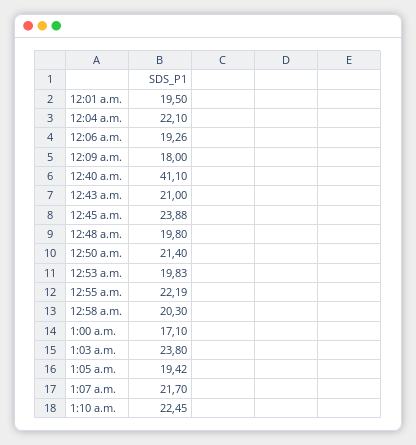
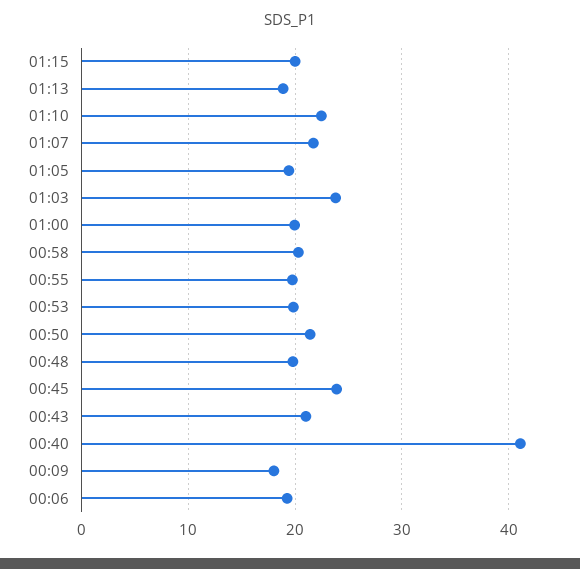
12:01 a.m.: 19.5 -> none
12:04 a.m.: 22.1 -> none
12:55 a.m.: 22.19 -> 20
1:00 a.m.: 17.1 -> 20
01:15: none -> 20
01:13: none -> 19

